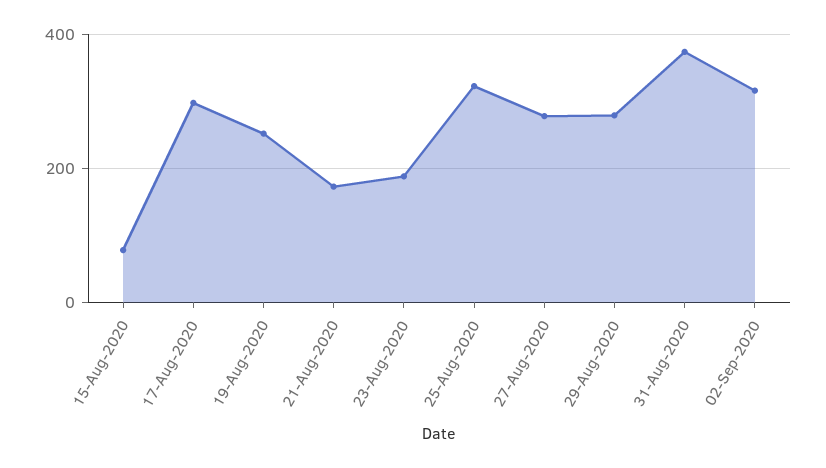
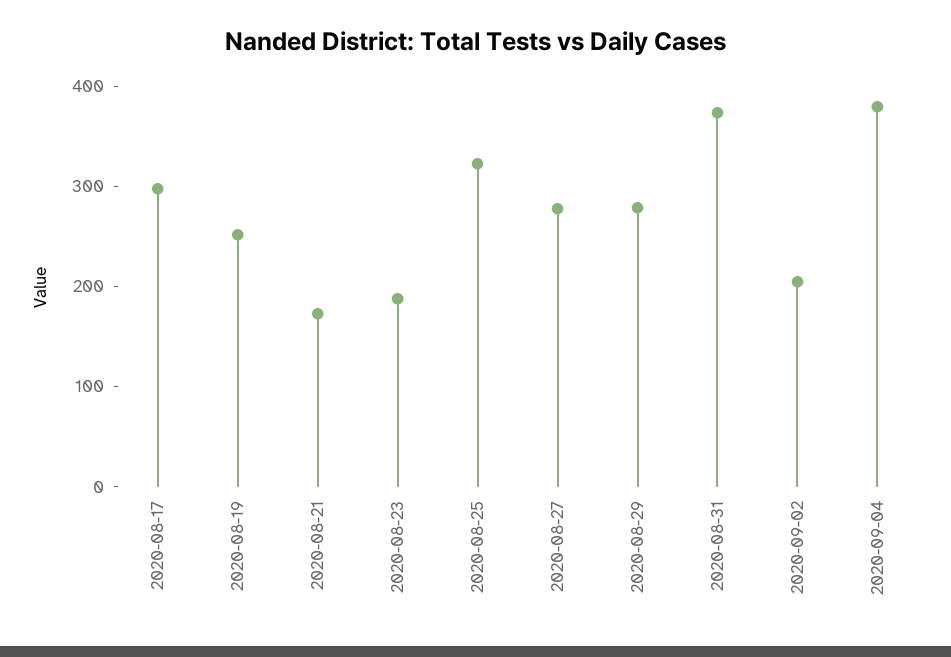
15-Aug-2020: 80 -> none
02-Sep-2020: 320 -> 200
2020-09-04: none -> 380

